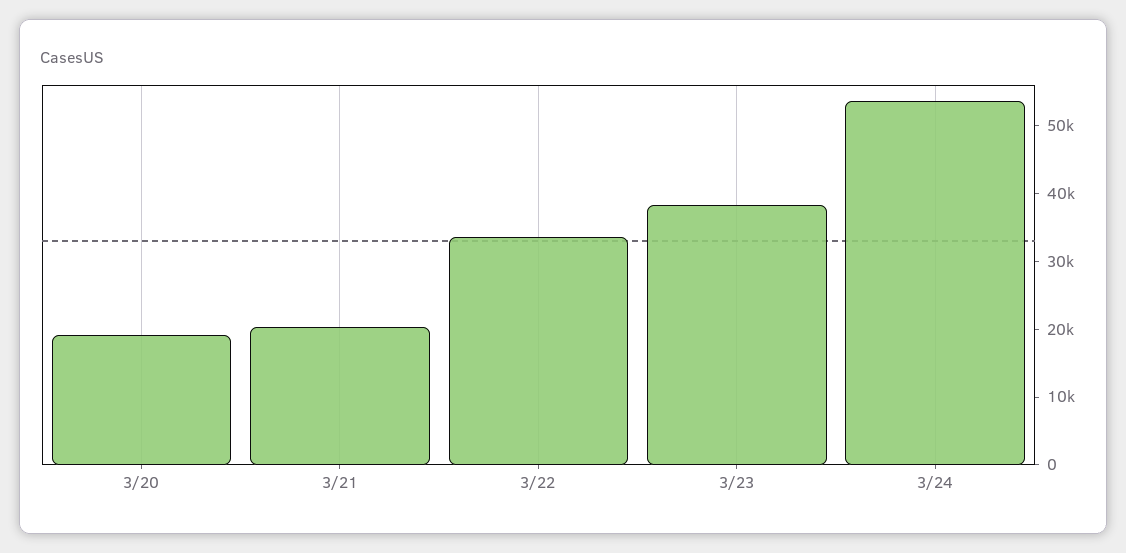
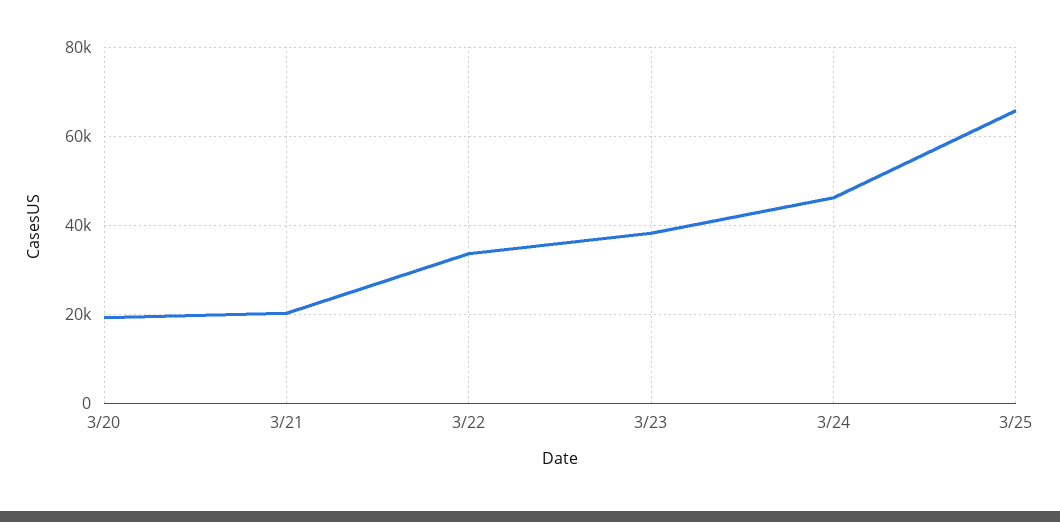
3/24: 54000 -> 46000
3/25: none -> 66000

